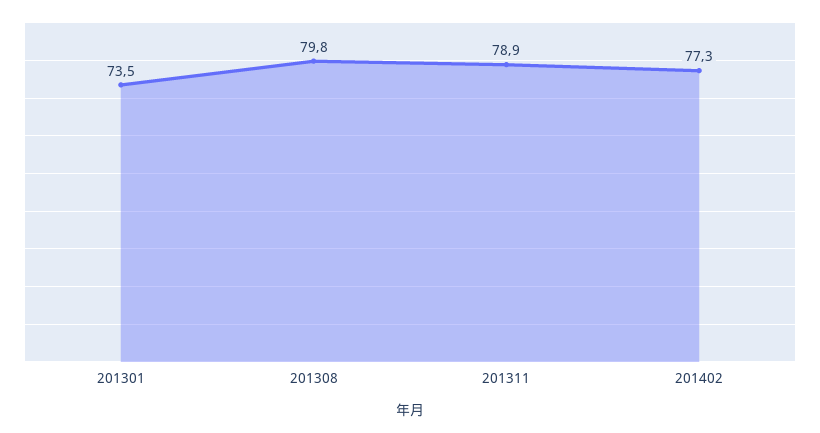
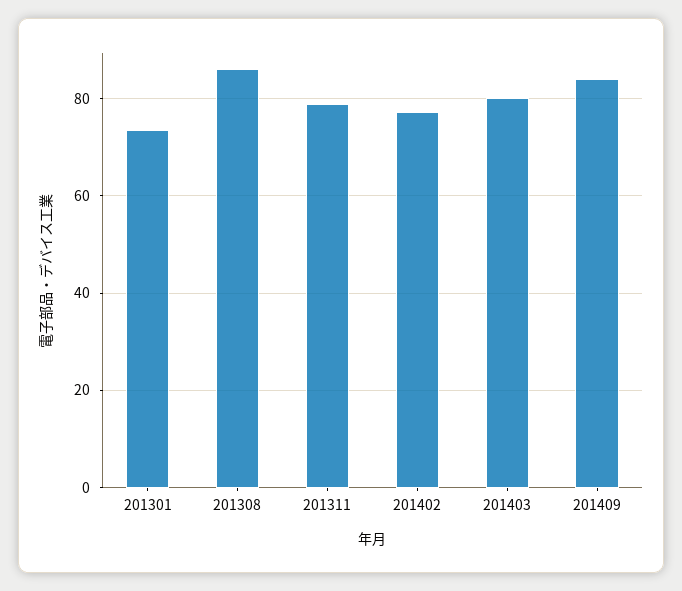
201308: 79.8 -> 86
201403: none -> 80
201409: none -> 84

